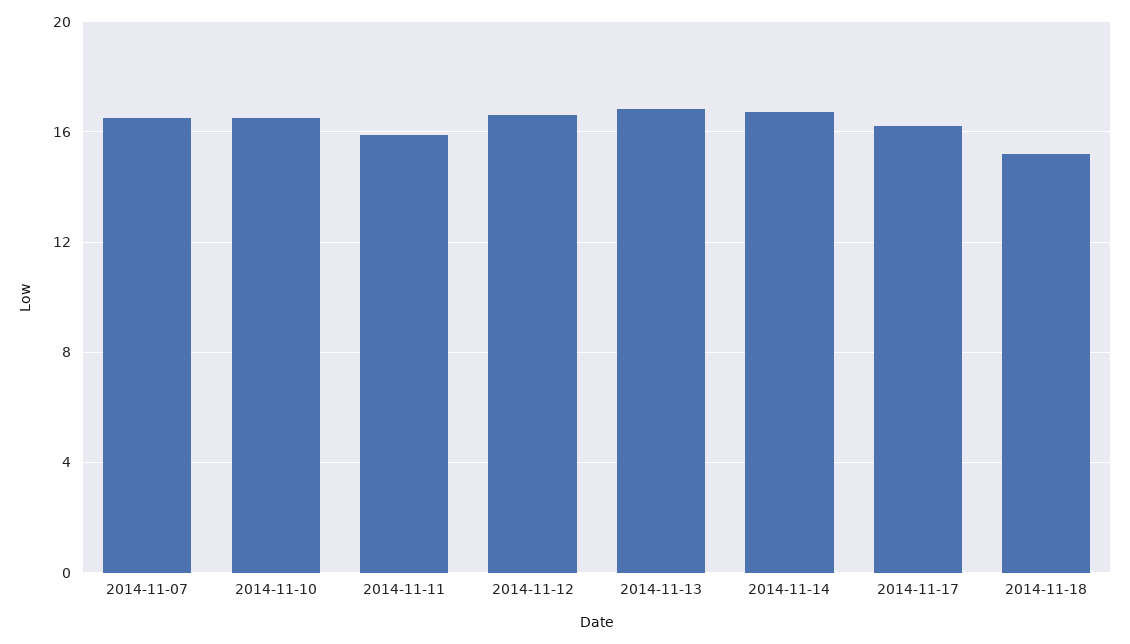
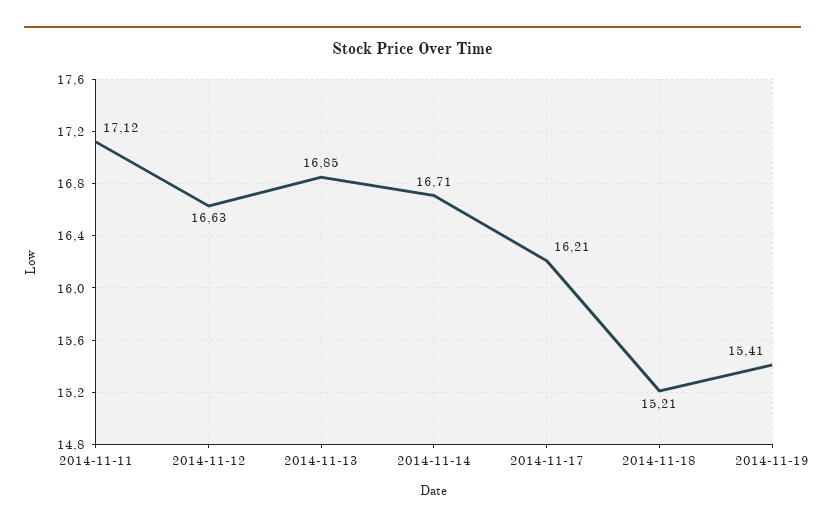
2014-11-07: 16.5 -> none
2014-11-10: 16.5 -> none
2014-11-11: 16 -> 17.12
2014-11-19: none -> 15.41

